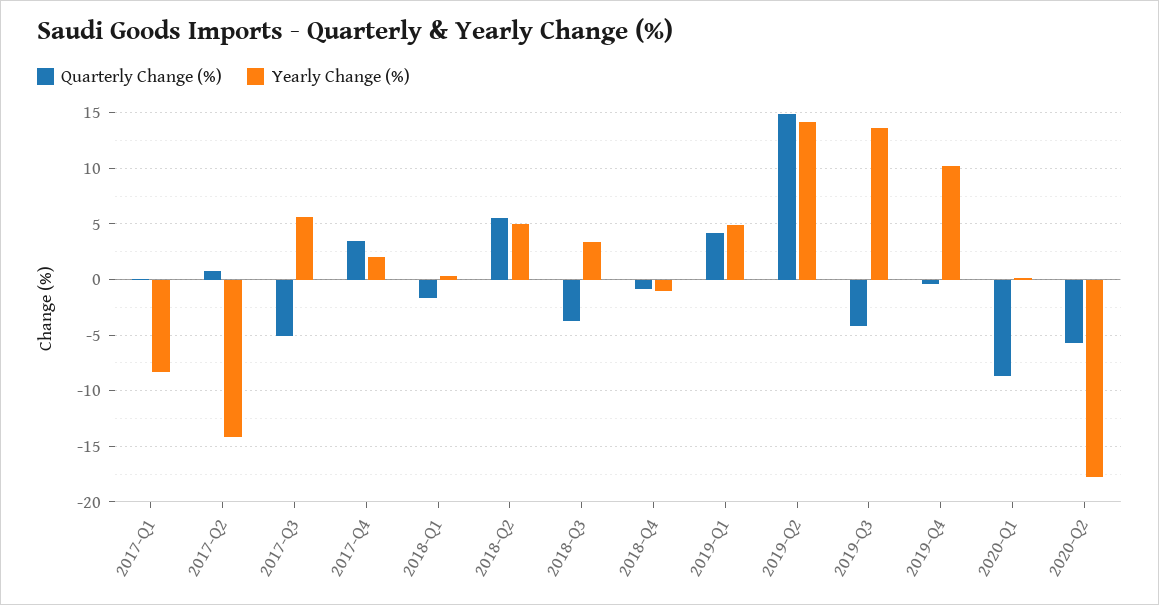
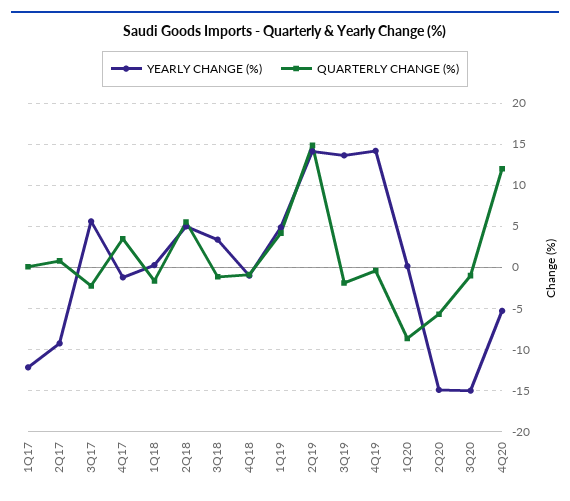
Yearly Change (%), 2017-Q1: -8 -> -12
Yearly Change (%), 2017-Q2: -14 -> -9
Quarterly Change (%), 2017-Q3: -5 -> -2
Yearly Change (%), 2017-Q4: 2 -> -1
Quarterly Change (%), 2018-Q3: -4 -> -1
Quarterly Change (%), 2019-Q3: -4 -> -2
Yearly Change (%), 2019-Q4: 10 -> 14
Yearly Change (%), 2020-Q2: -18 -> -15
Yearly Change (%), 3Q20: none -> -15
Quarterly Change (%), 3Q20: none -> -1
Yearly Change (%), 4Q20: none -> -5
Quarterly Change (%), 4Q20: none -> 12

